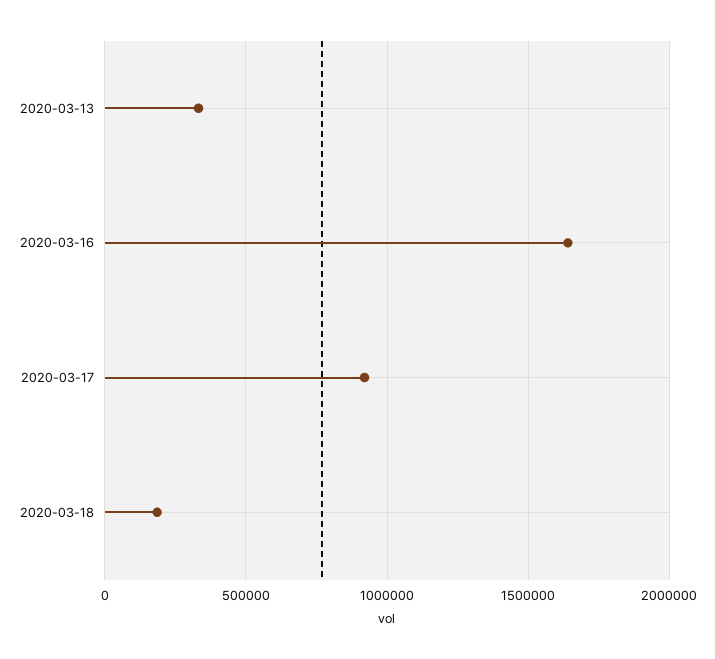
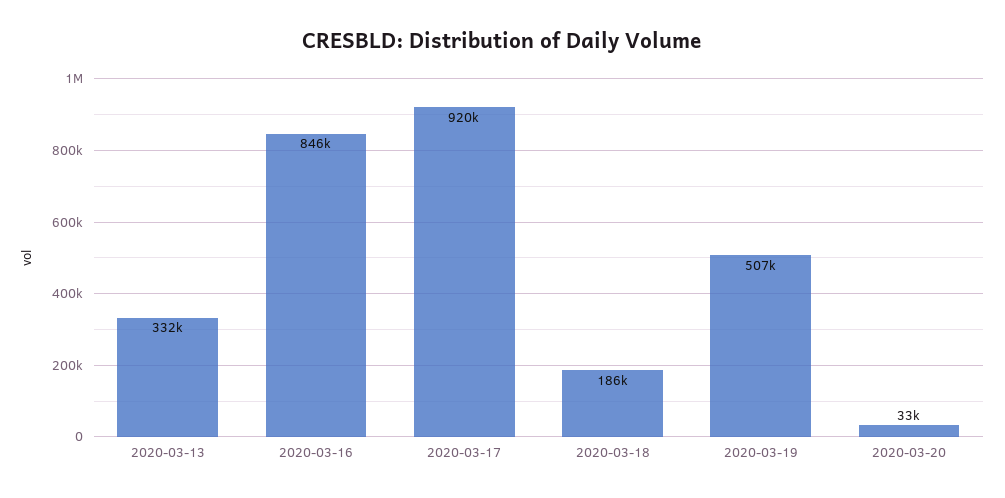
2020-03-16: 1650000 -> 846000
2020-03-19: none -> 507000
2020-03-20: none -> 33000

